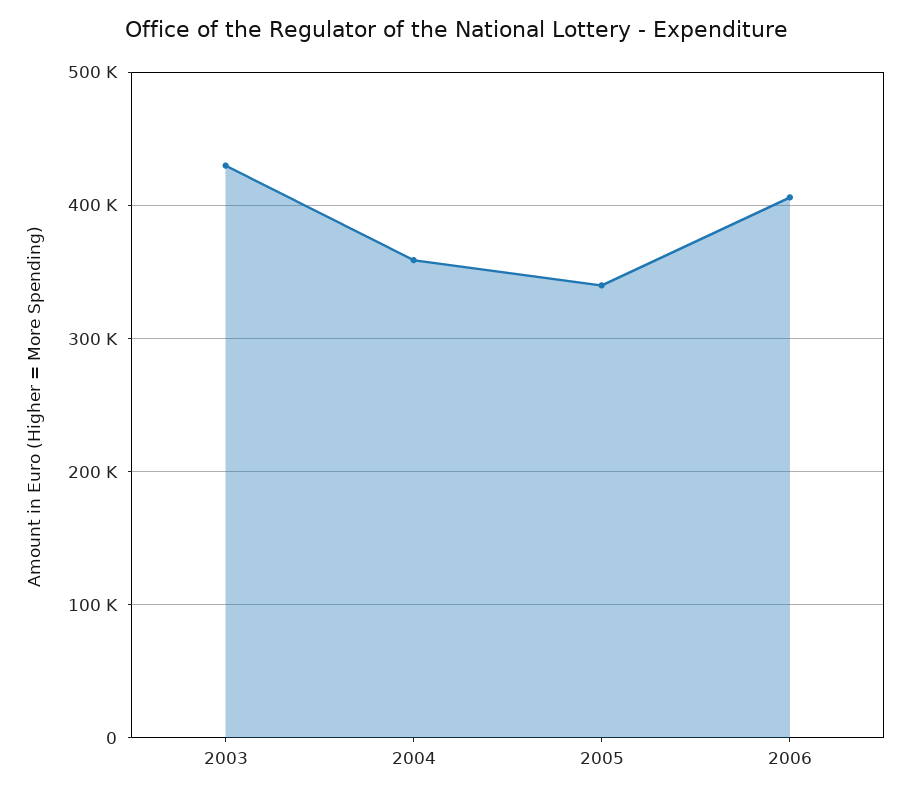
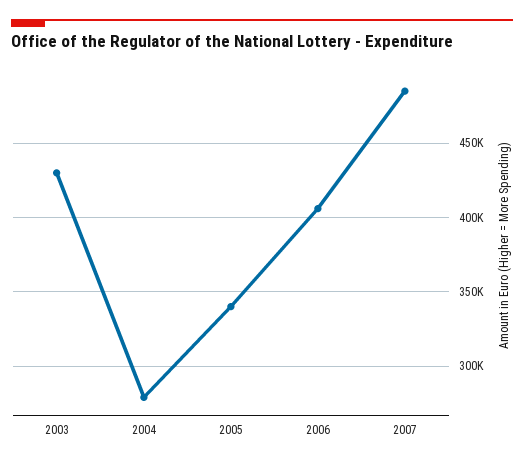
2004: 360000 -> 280000
2007: none -> 485000

